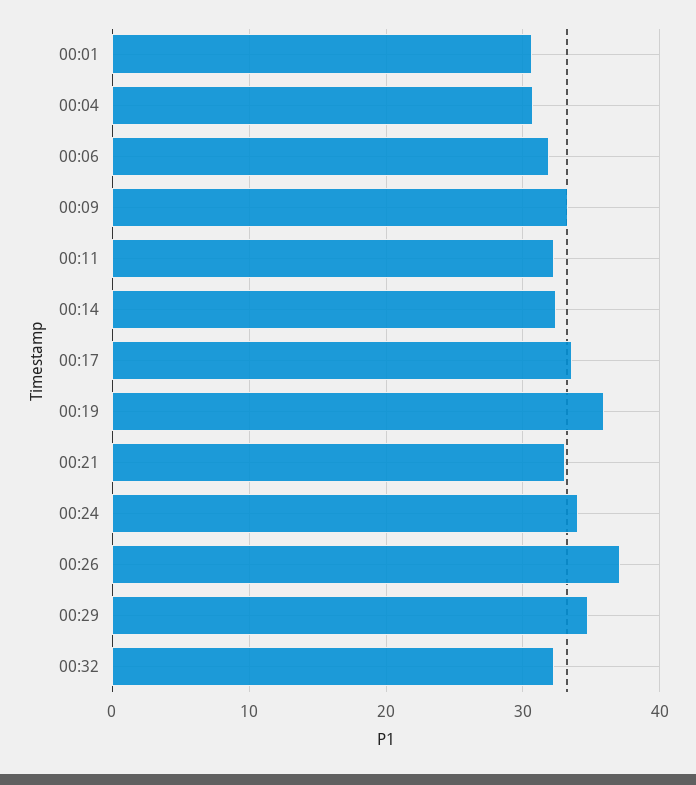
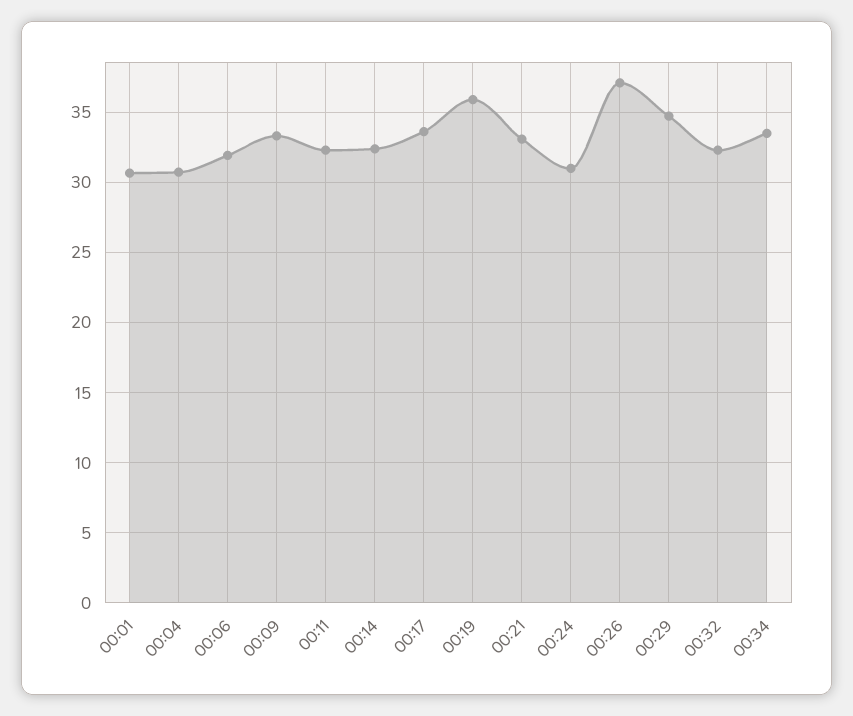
00:24: 34 -> 31
00:34: none -> 33.5

